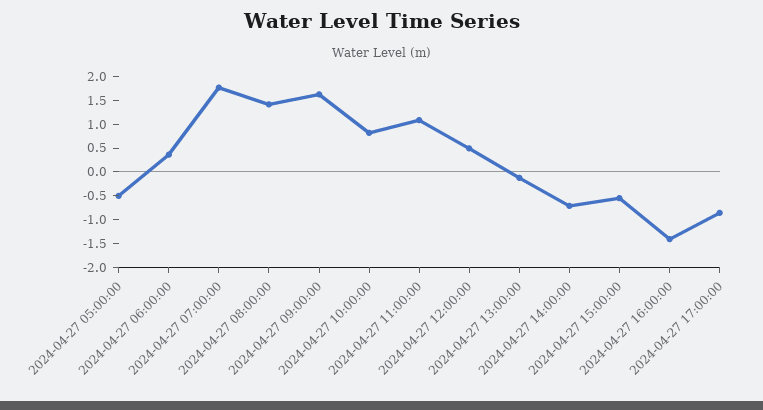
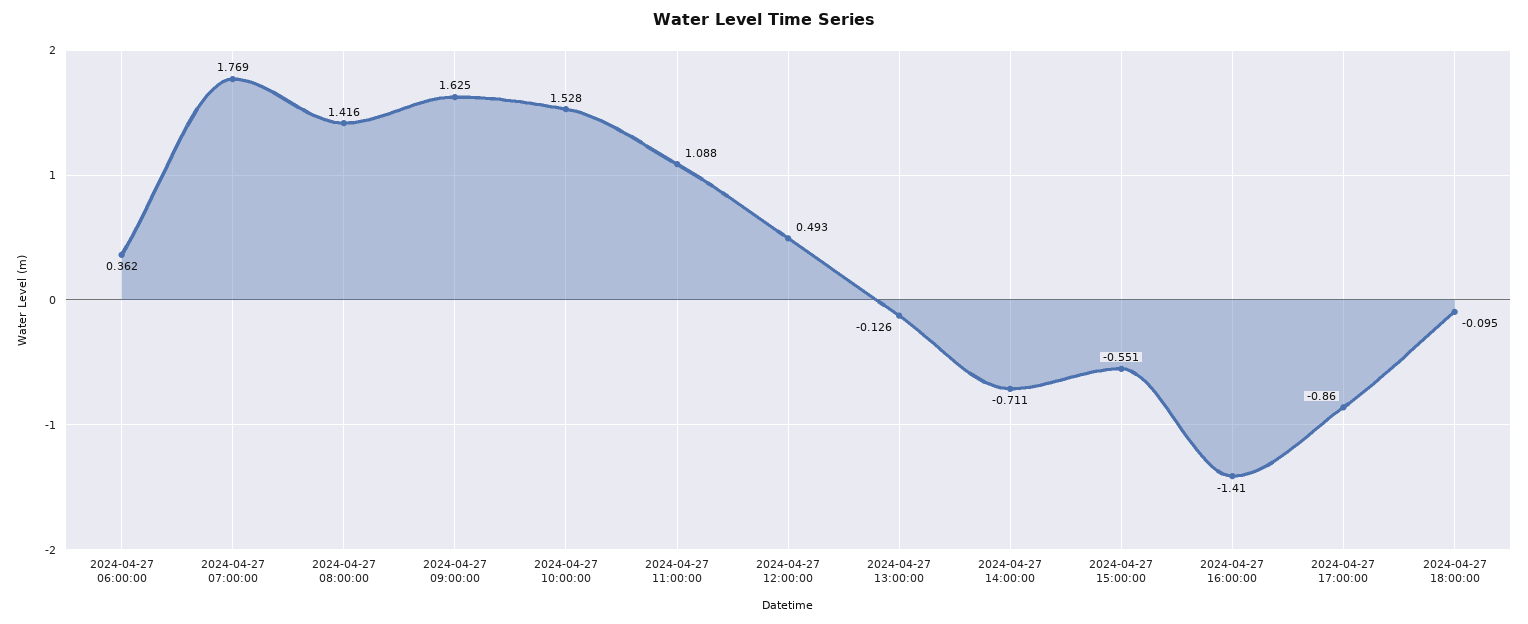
2024-04-27 05:00:00: -0.5 -> none
2024-04-27 10:00:00: 0.75 -> 1.528
2024-04-27 18:00:00: none -> -0.095

